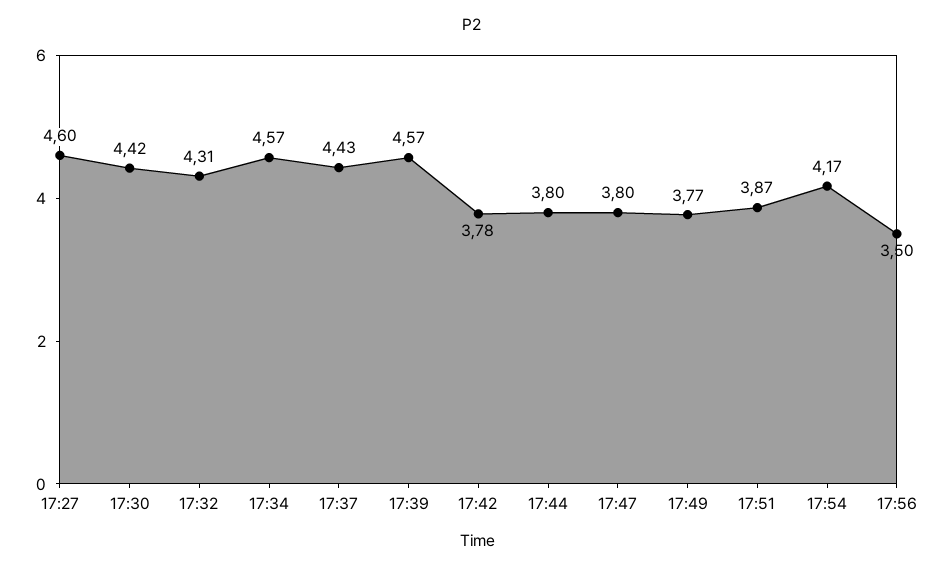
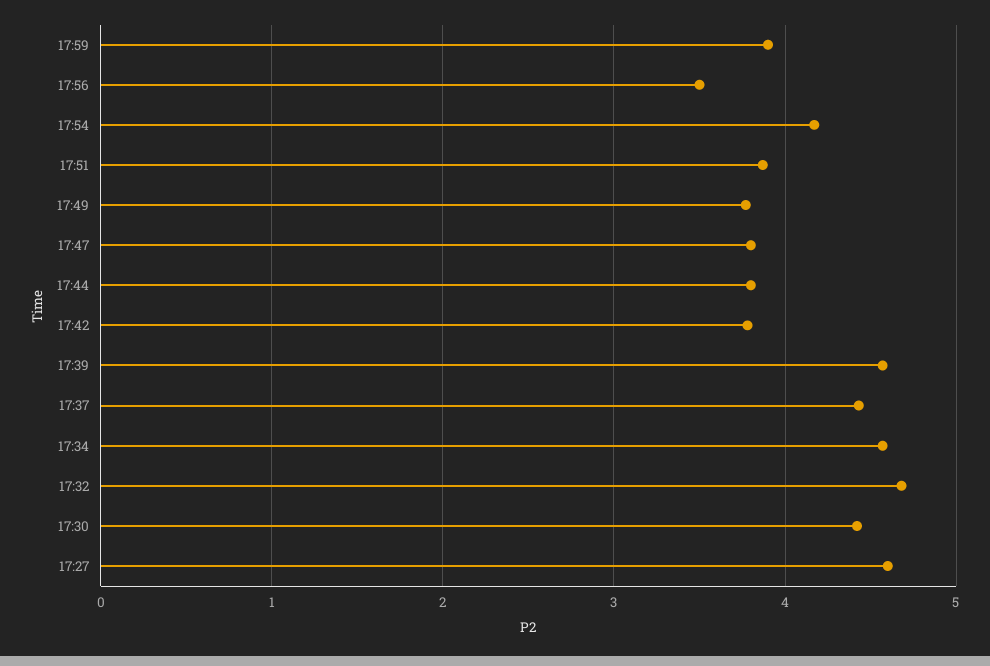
17:32: 4.31 -> 4.7
17:59: none -> 3.9

